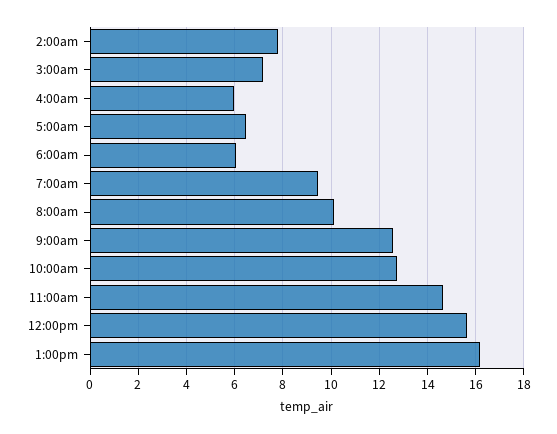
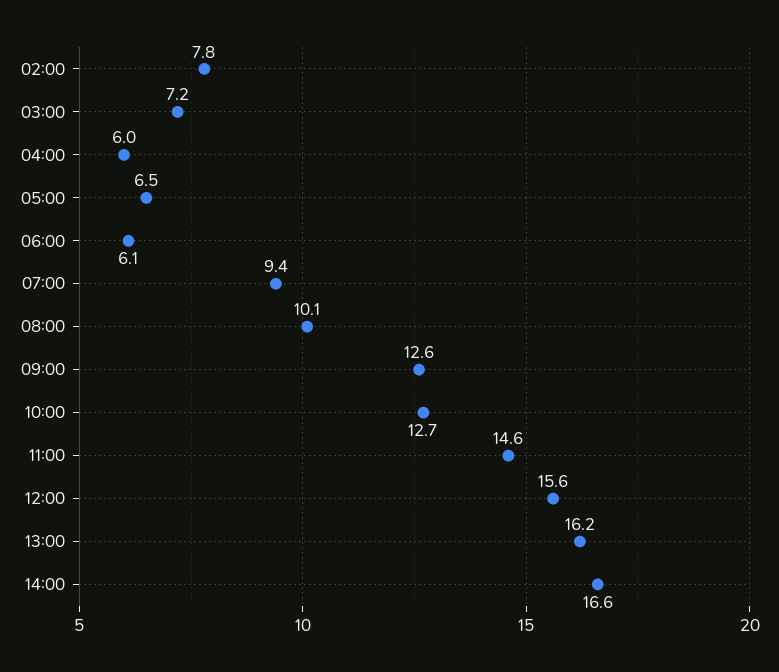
14:00: none -> 16.6

